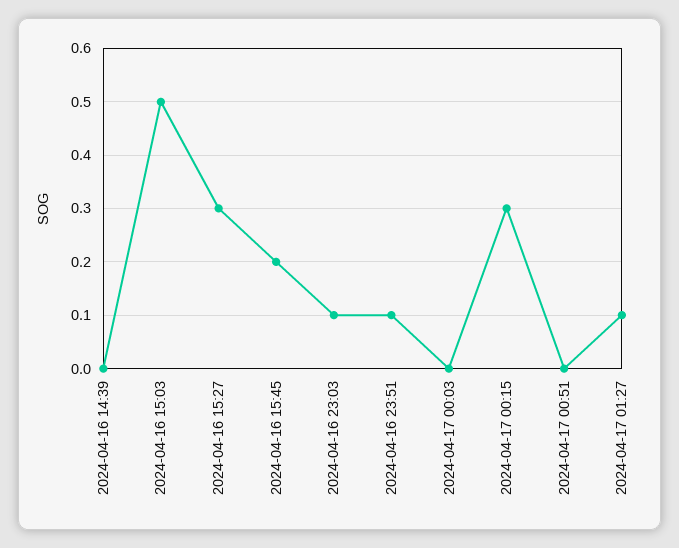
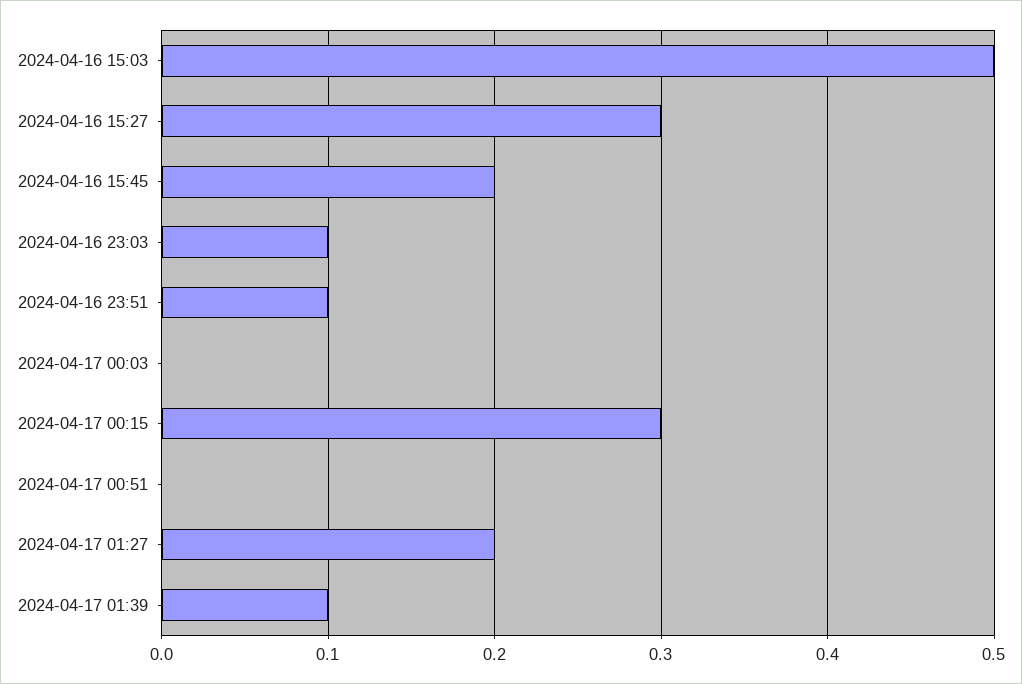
2024-04-16 14:39: 0 -> none
2024-04-17 01:27: 0.1 -> 0.2
2024-04-17 01:39: none -> 0.1

